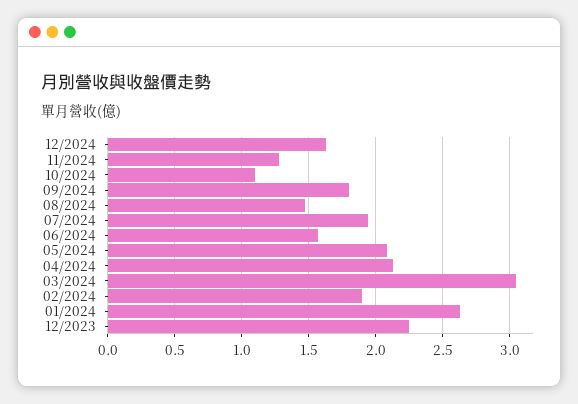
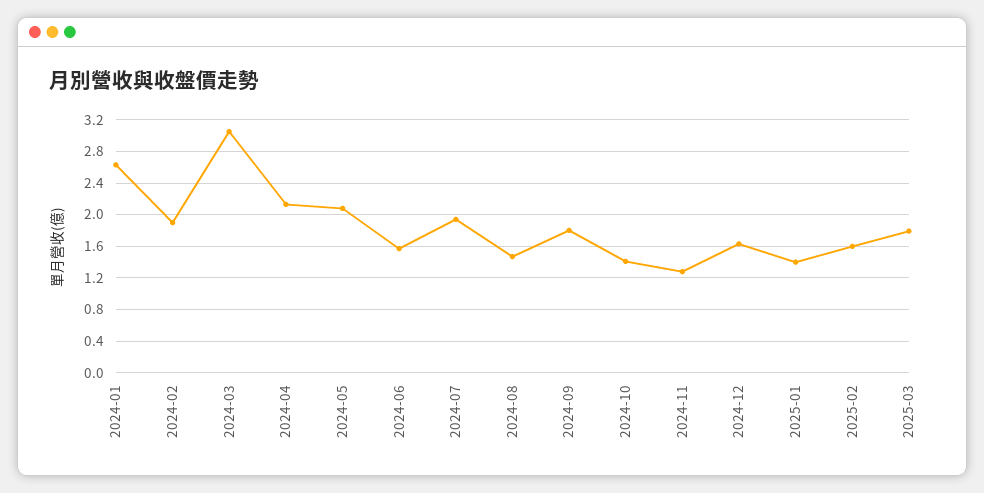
10/2024: 1.1 -> 1.4
12/2023: 2.25 -> none
2025-01: none -> 1.4
2025-02: none -> 1.6
2025-03: none -> 1.8

